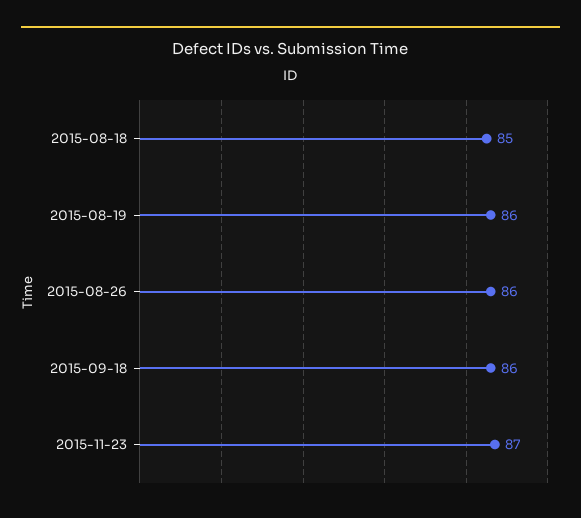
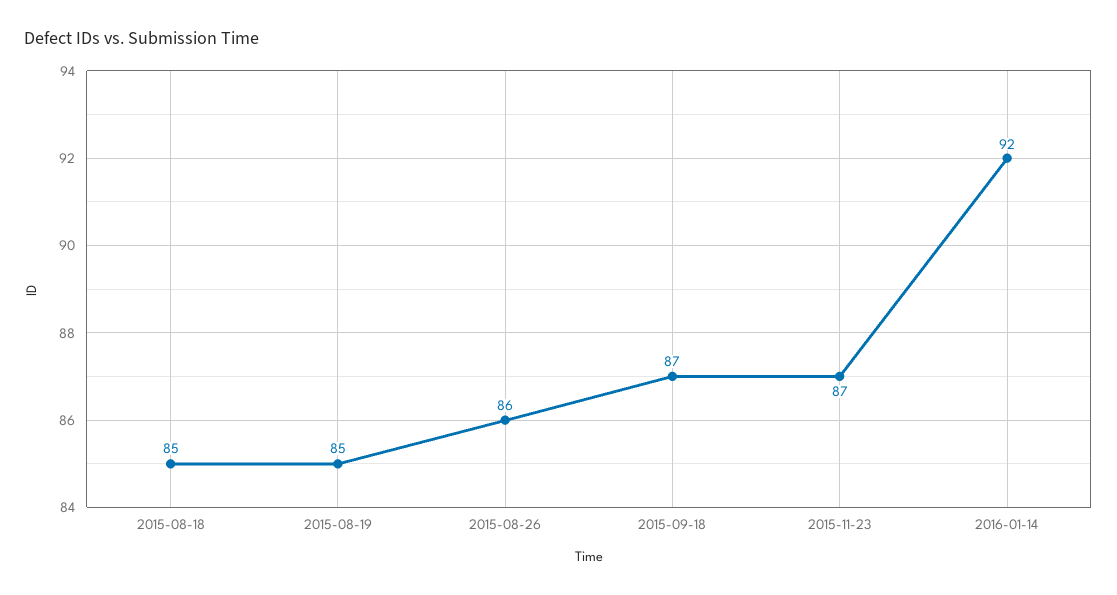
2015-08-19: 86 -> 85
2015-09-18: 86 -> 87
2016-01-14: none -> 92

